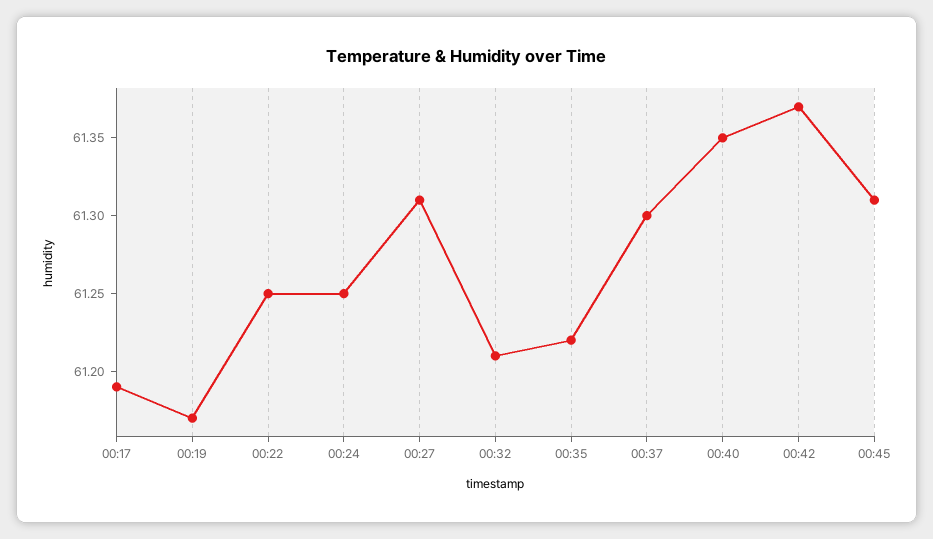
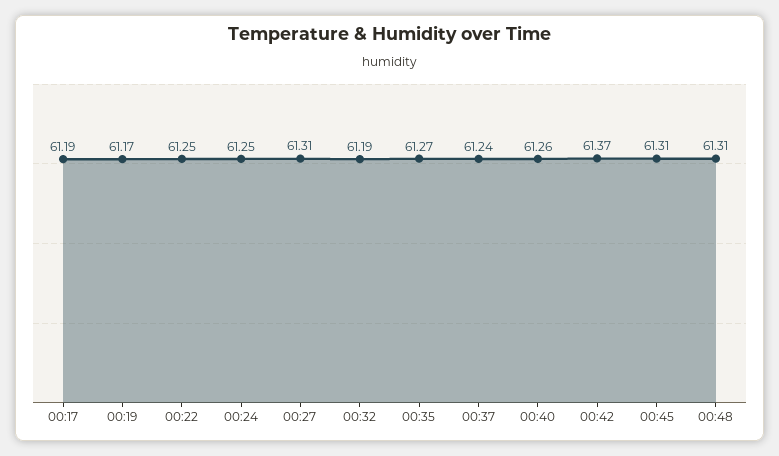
00:32: 61.21 -> 61.19
00:35: 61.22 -> 61.27
00:37: 61.3 -> 61.24
00:40: 61.35 -> 61.26
00:48: none -> 61.31

